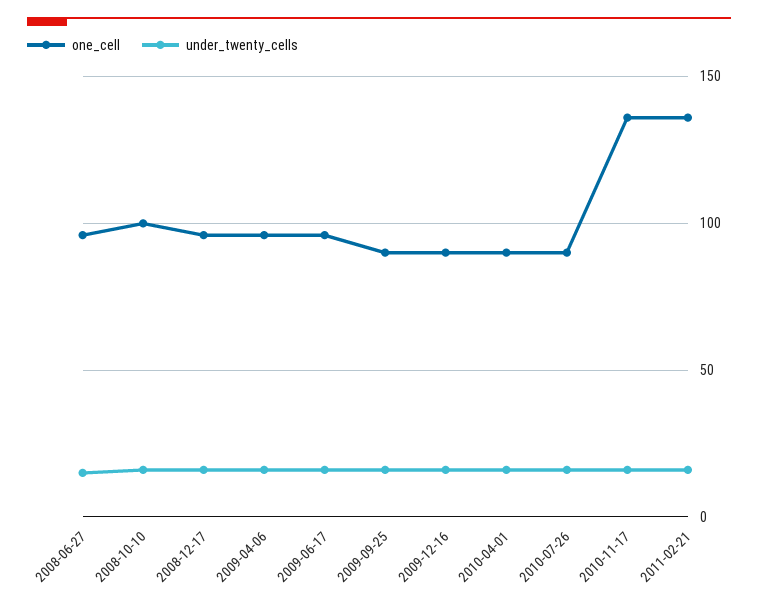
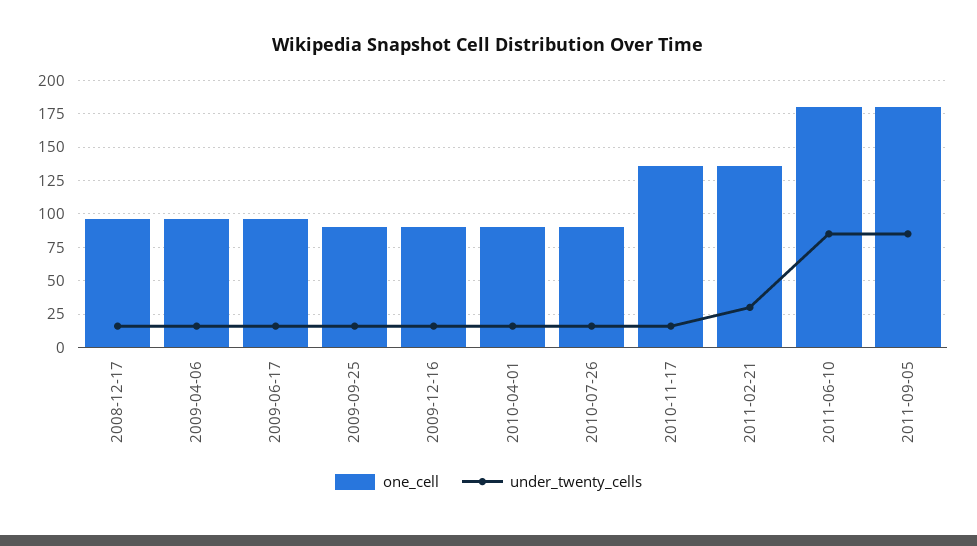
one_cell, 2008-06-27: 95 -> none
under_twenty_cells, 2008-06-27: 15 -> none
one_cell, 2008-10-10: 100 -> none
under_twenty_cells, 2008-10-10: 15 -> none
under_twenty_cells, 2011-02-21: 15 -> 30
one_cell, 2011-06-10: none -> 180
under_twenty_cells, 2011-06-10: none -> 85
one_cell, 2011-09-05: none -> 180
under_twenty_cells, 2011-09-05: none -> 85

